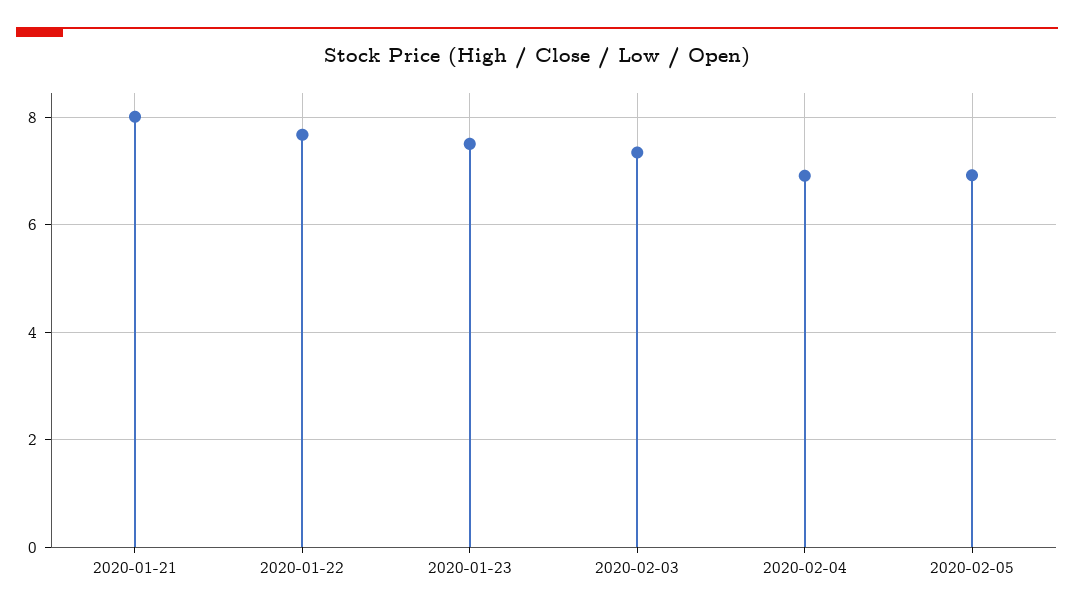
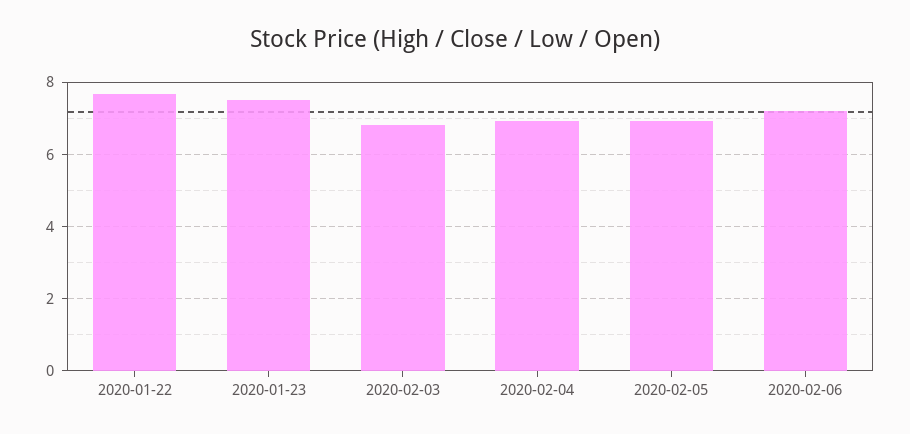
2020-01-21: 8 -> none
2020-02-03: 7.4 -> 6.8
2020-02-06: none -> 7.2

